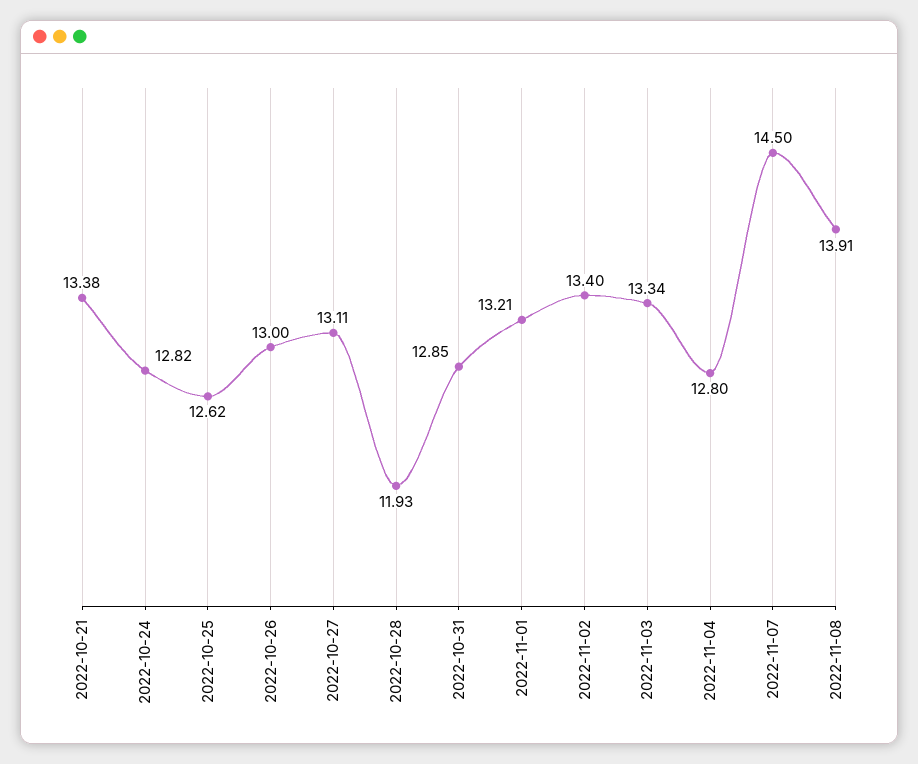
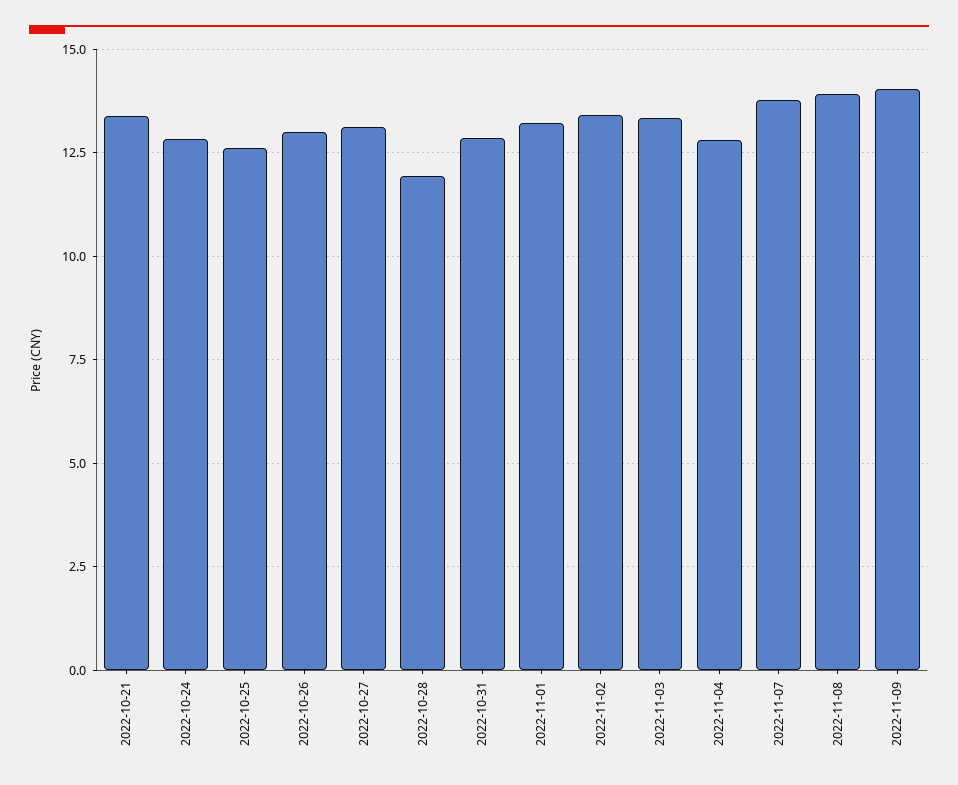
2022-11-07: 14.5 -> 13.75
2022-11-09: none -> 14

